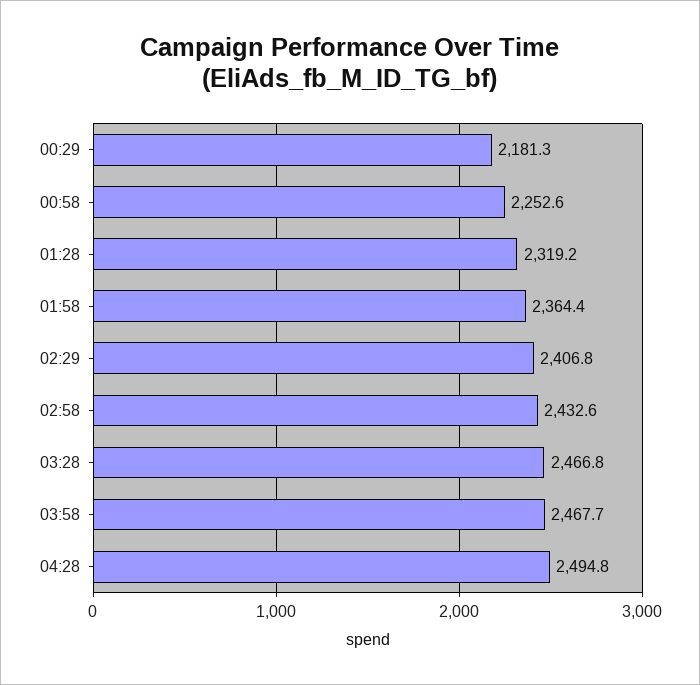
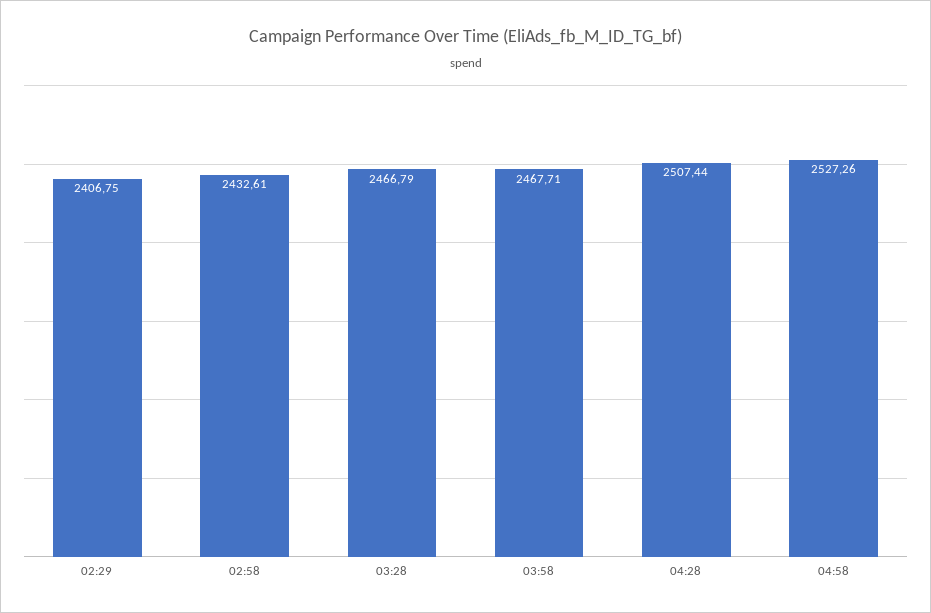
00:29: 2181.3 -> none
00:58: 2252.6 -> none
01:28: 2319.2 -> none
01:58: 2364.4 -> none
04:28: 2494.8 -> 2507.44
04:58: none -> 2527.26

